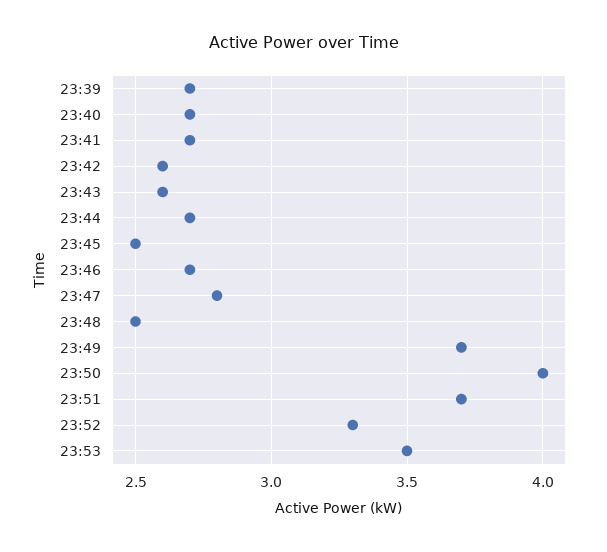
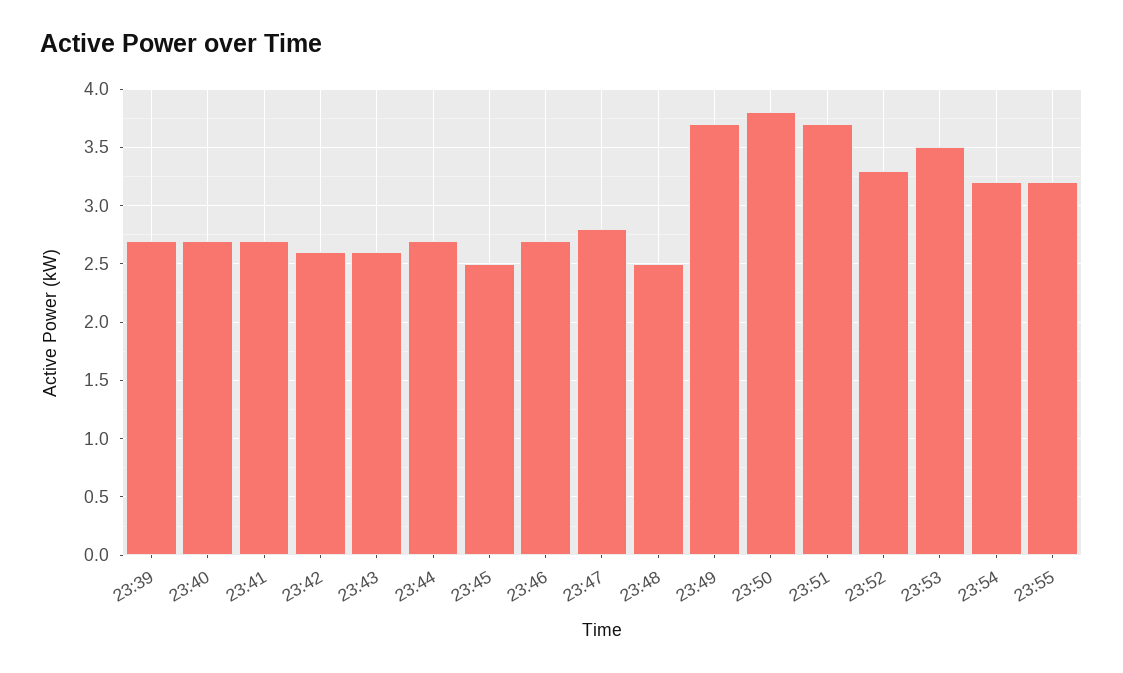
23:50: 4 -> 3.8
23:54: none -> 3.2
23:55: none -> 3.2

